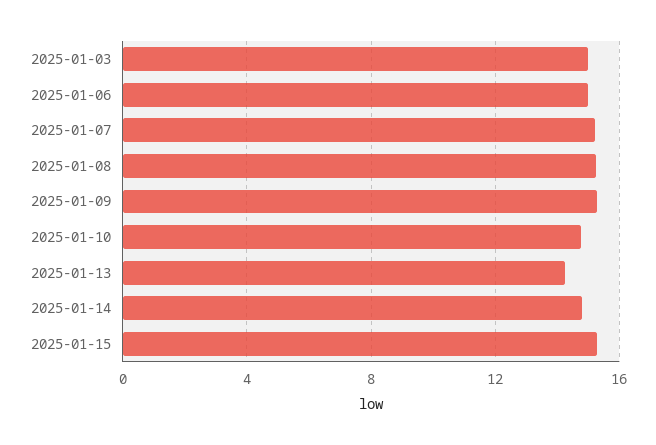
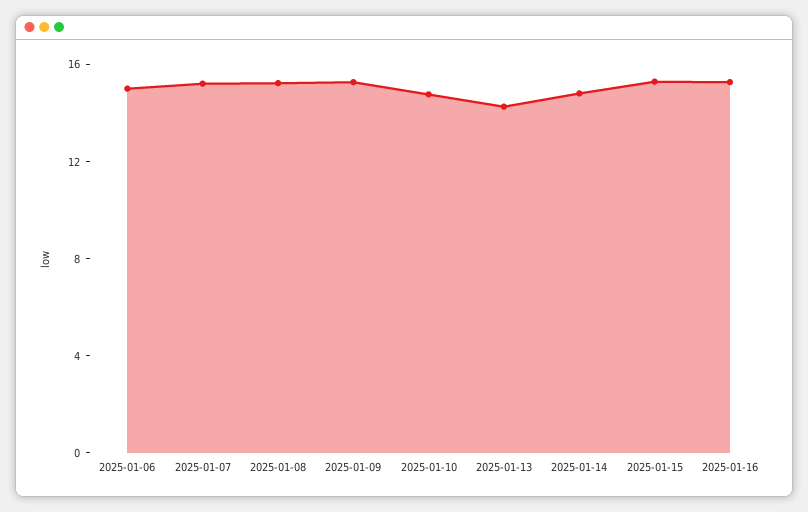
2025-01-03: 15 -> none
2025-01-16: none -> 15

